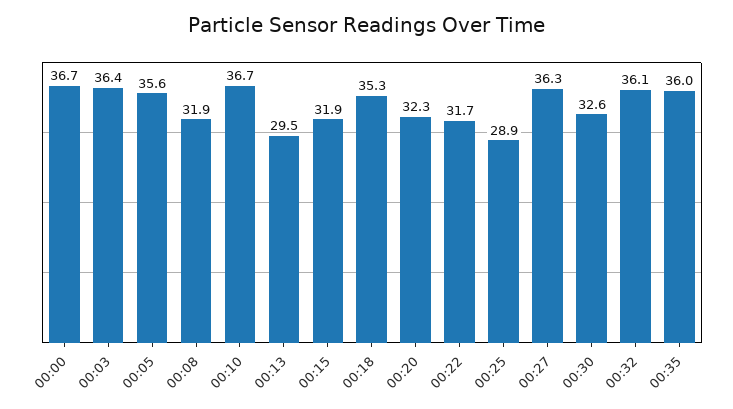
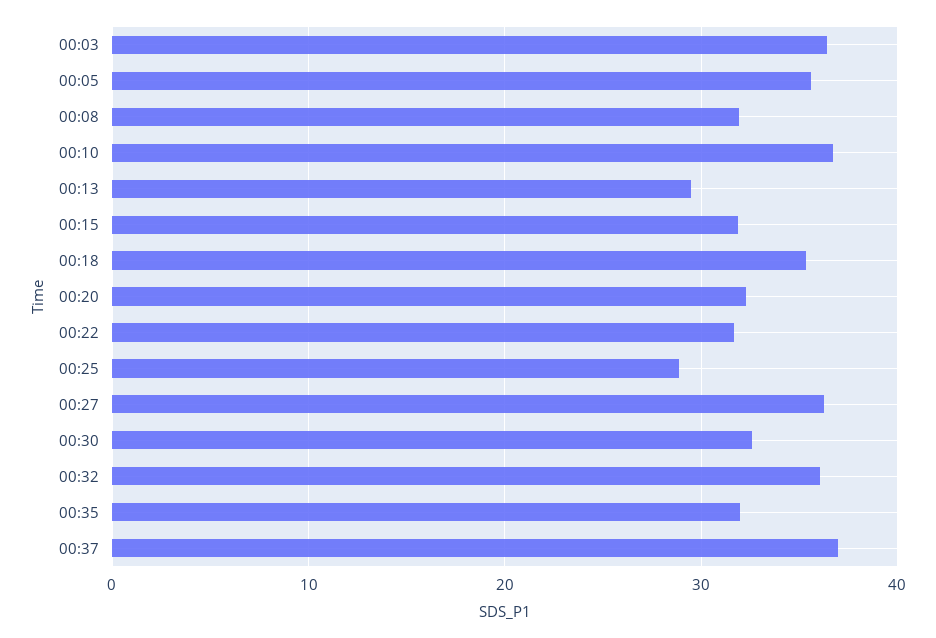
00:00: 36.7 -> none
00:35: 36 -> 32
00:37: none -> 37

